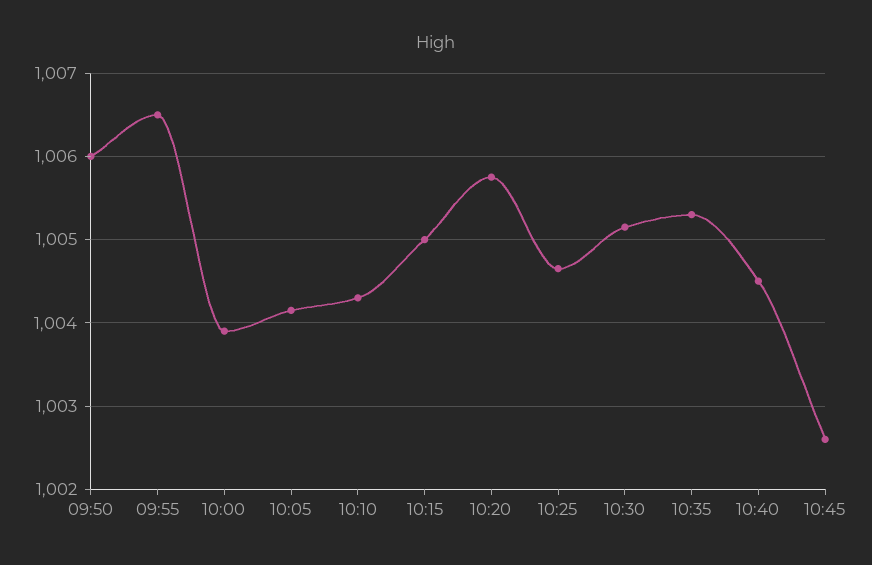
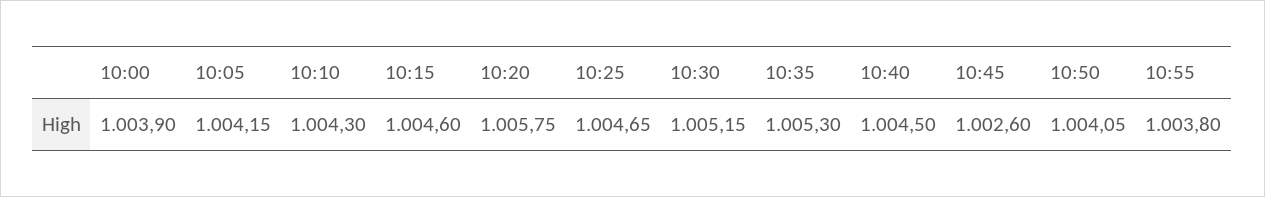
09:50: 1006 -> none
09:55: 1006.5 -> none
10:15: 1005 -> 1004.6
10:50: none -> 1004.05
10:55: none -> 1003.8

